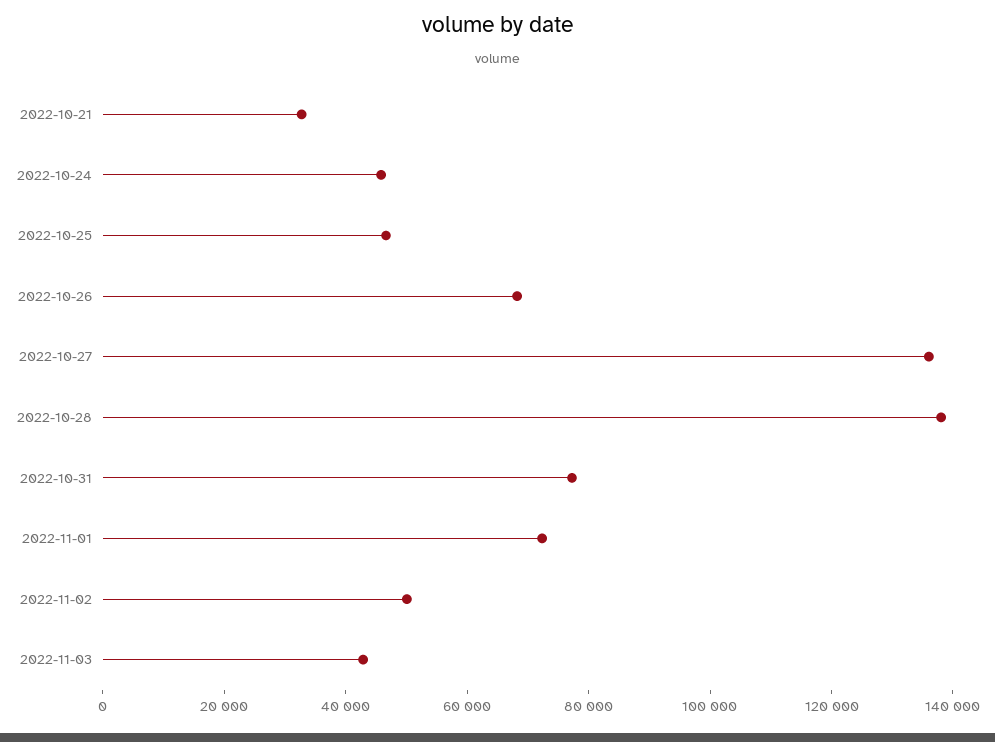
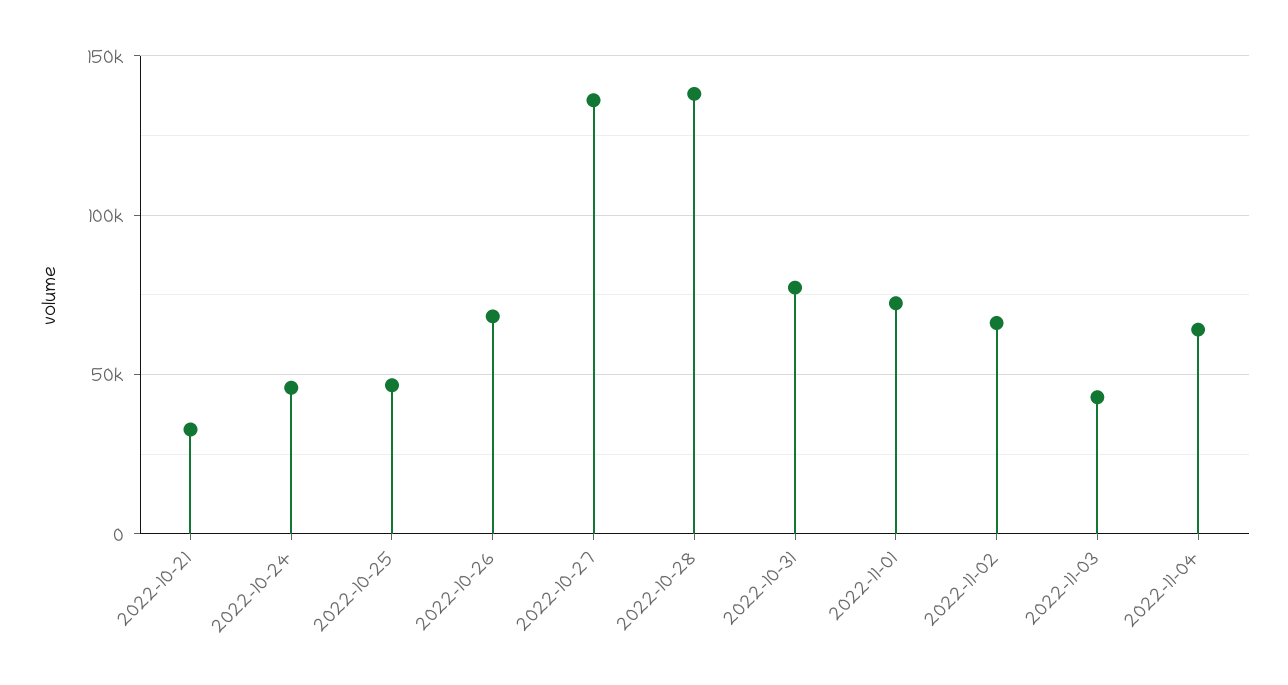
2022-11-02: 50000 -> 65000
2022-11-04: none -> 65000

